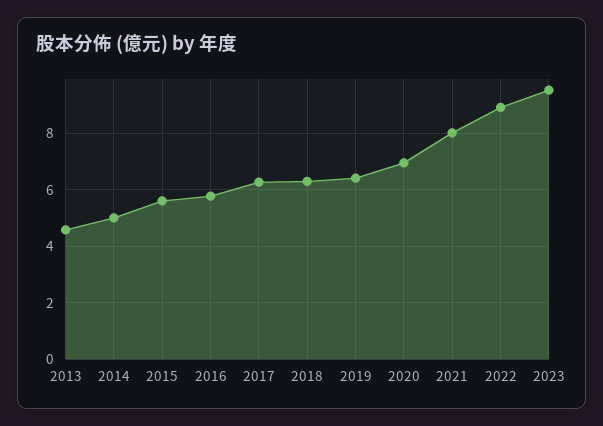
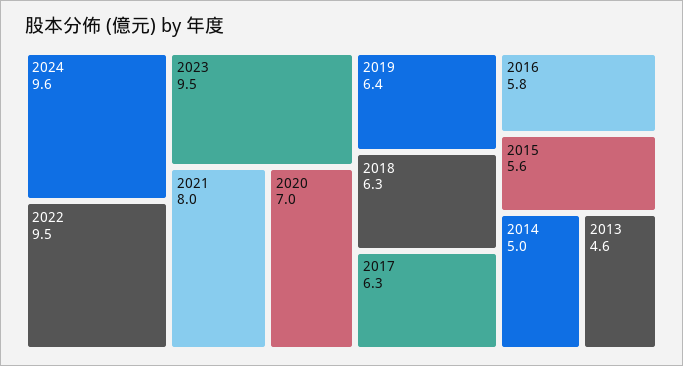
2022: 9 -> 9.5
2024: none -> 9.6

